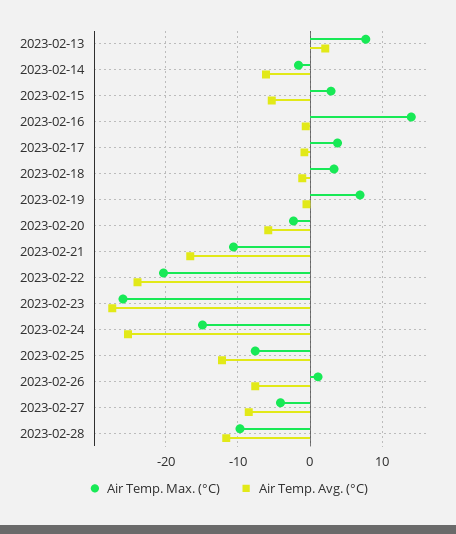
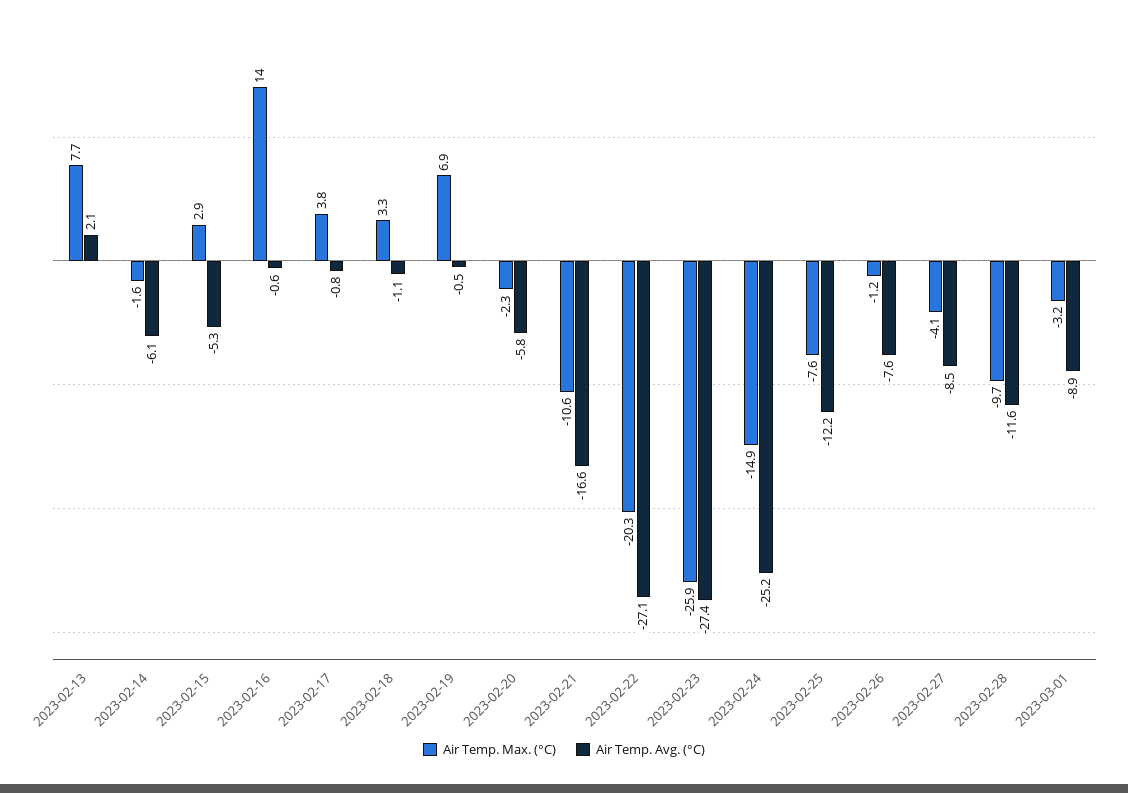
Air Temp. Avg. (°C), 2023-02-22: -24 -> -27.1
Air Temp. Max. (°C), 2023-02-26: 1 -> -1.2
Air Temp. Max. (°C), 2023-03-01: none -> -3.2
Air Temp. Avg. (°C), 2023-03-01: none -> -8.9

